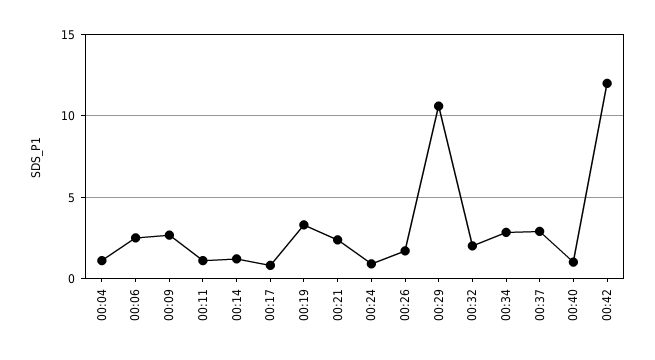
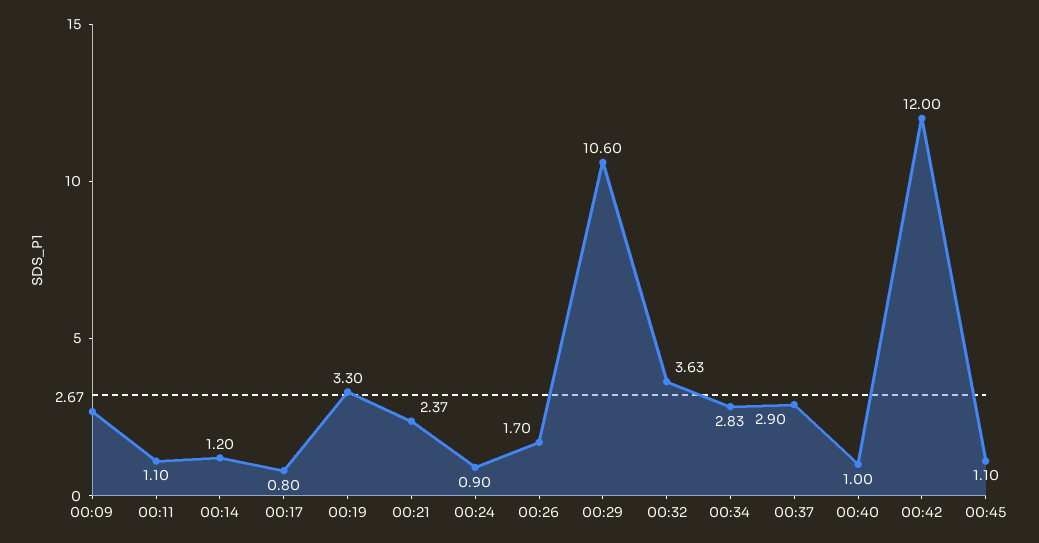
00:04: 1 -> none
00:06: 2.5 -> none
00:32: 2 -> 3.63
00:45: none -> 1.1

